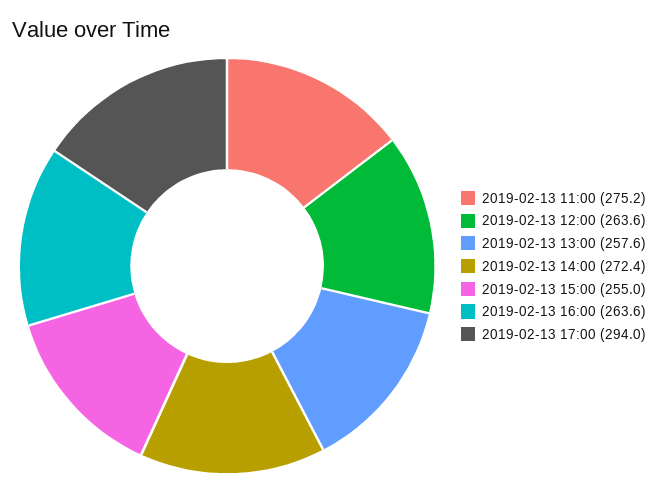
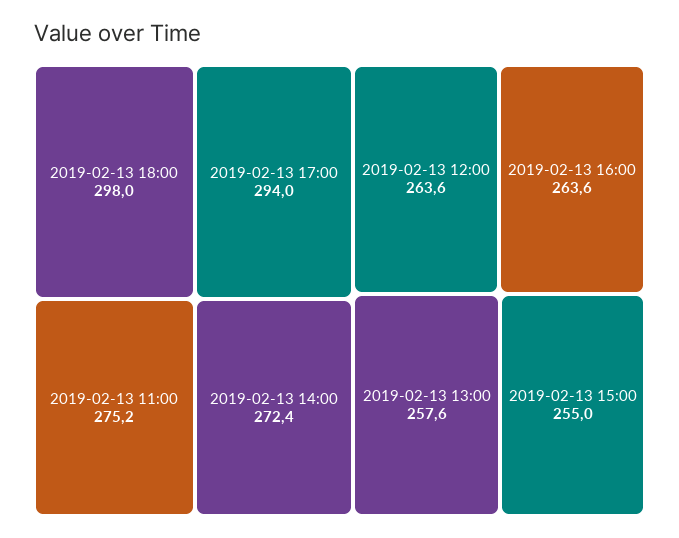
2019-02-13 18:00: none -> 298

